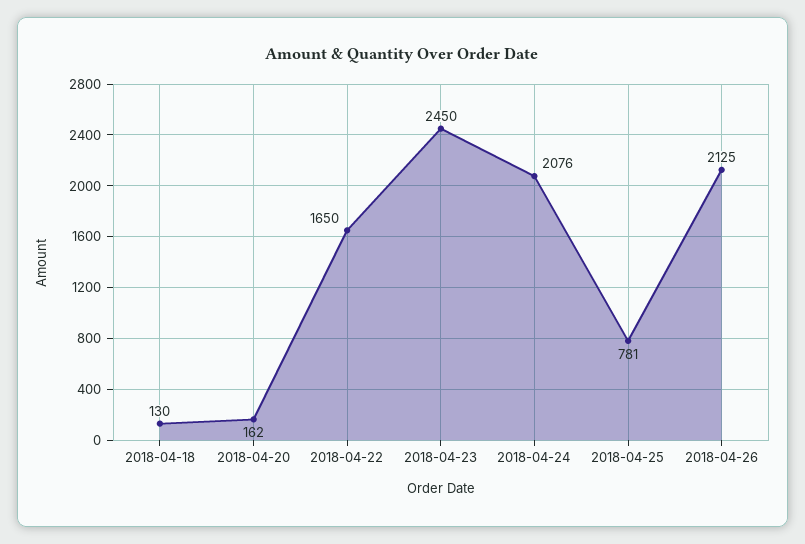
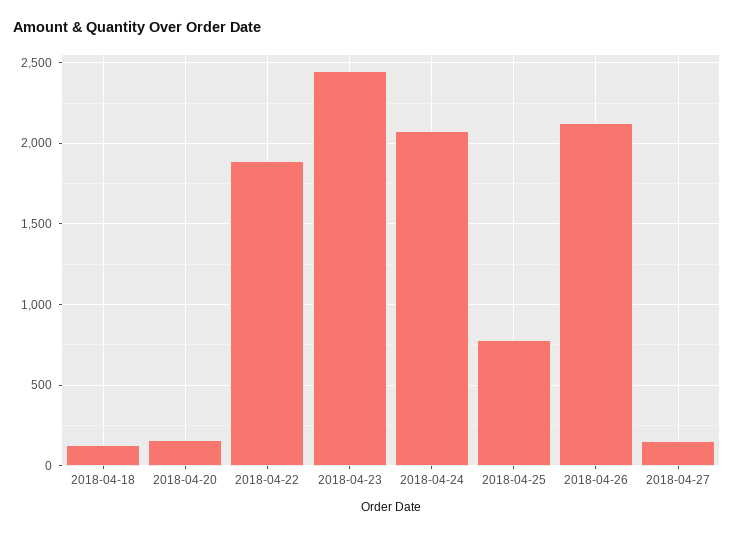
2018-04-22: 1650 -> 1900
2018-04-27: none -> 150

